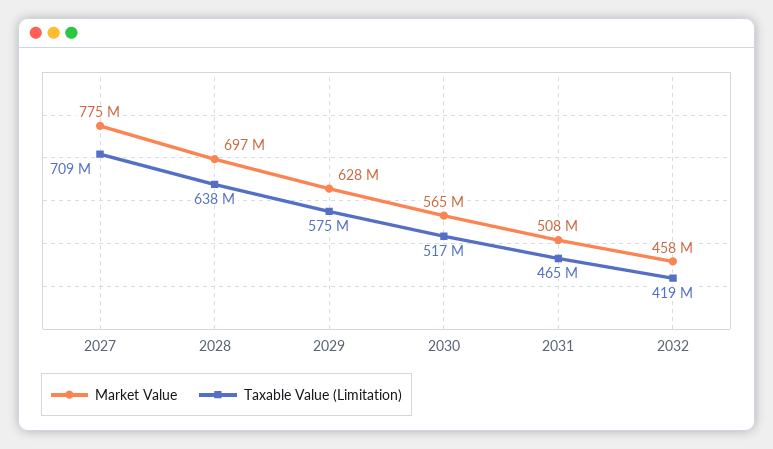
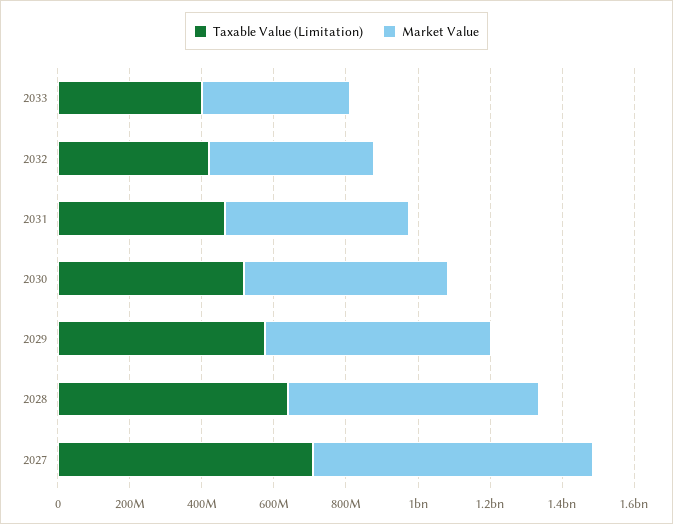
Taxable Value (Limitation), 2033: none -> 400000000
Market Value, 2033: none -> 400000000

